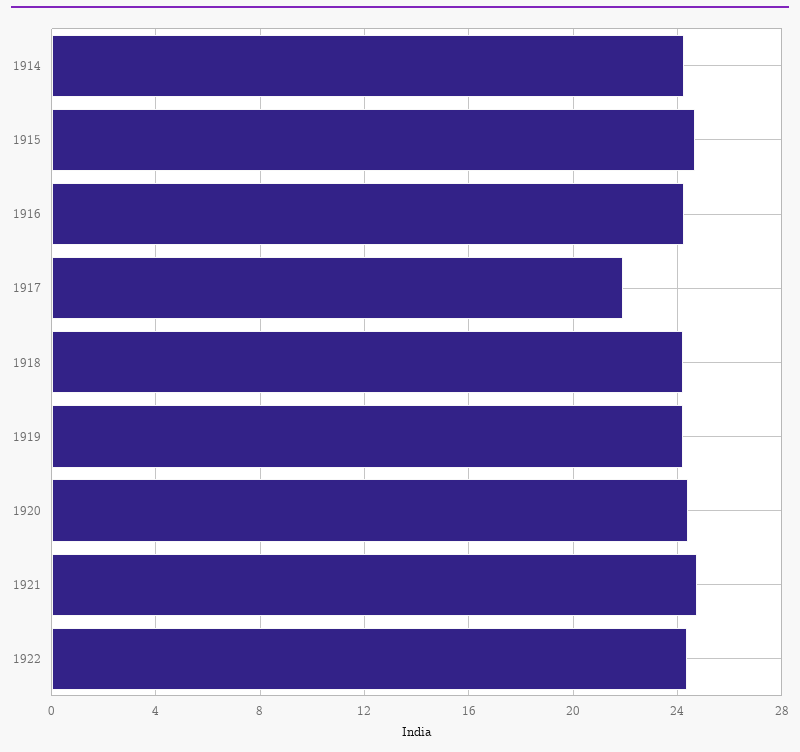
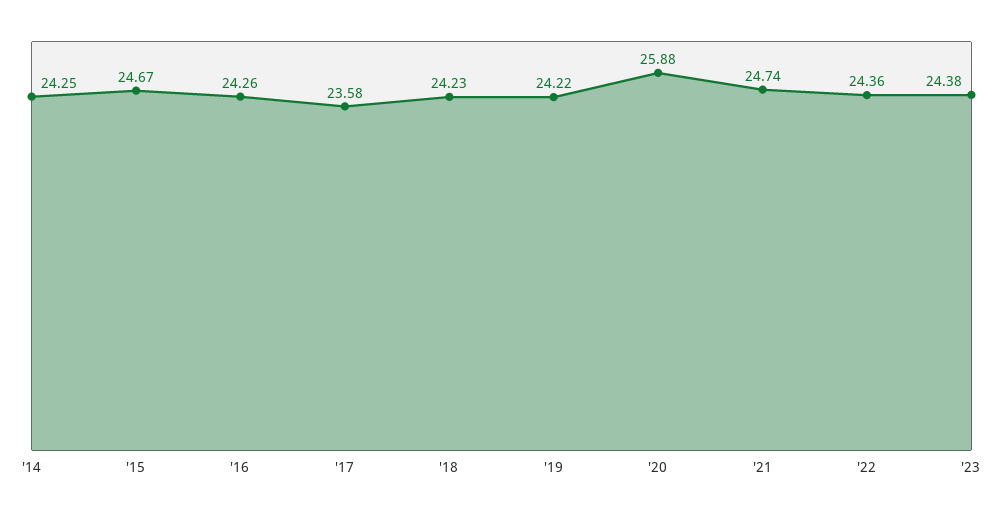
1917: 22 -> 23.58
1920: 24.5 -> 25.88
'23: none -> 24.38

